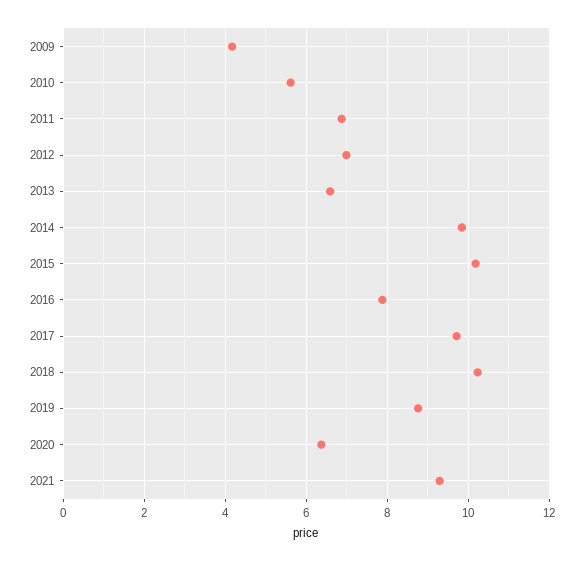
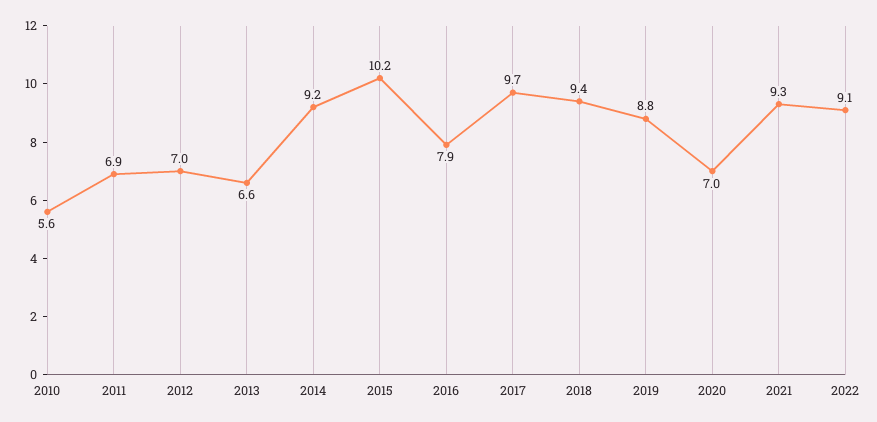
2009: 4.2 -> none
2014: 9.8 -> 9.2
2018: 10.2 -> 9.4
2020: 6.4 -> 7
2022: none -> 9.1

